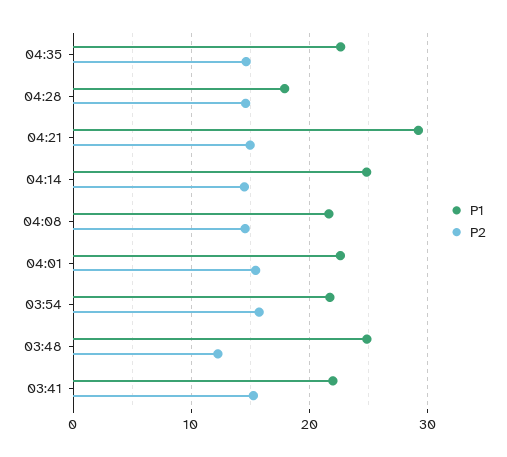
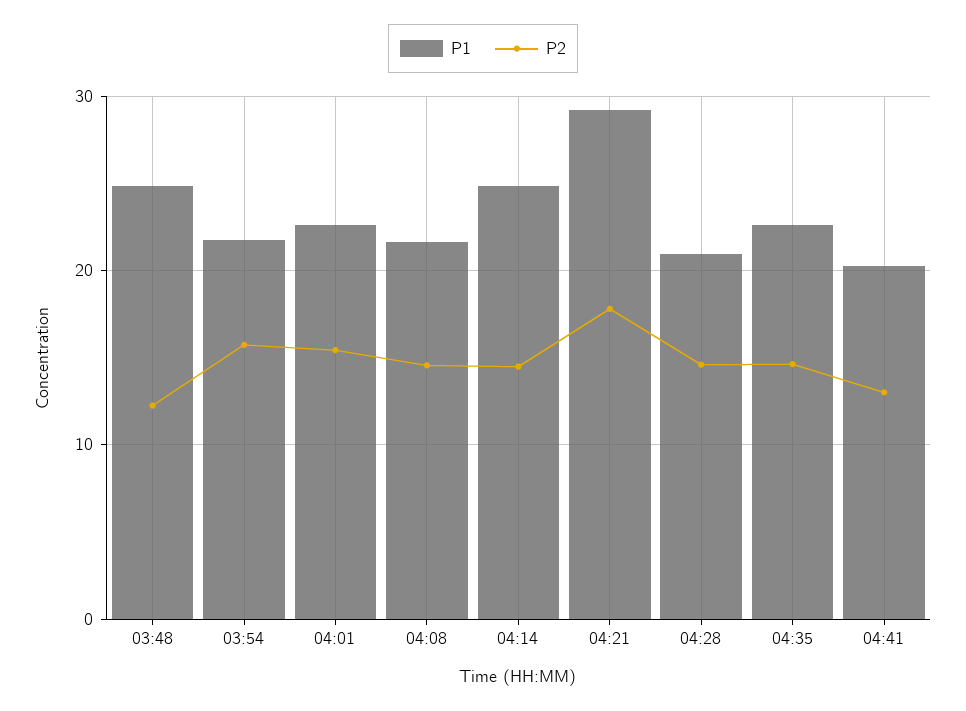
P1, 04:28: 18 -> 21
P2, 04:21: 15 -> 18
P1, 03:41: 22 -> none
P2, 03:41: 15 -> none
P1, 04:41: none -> 20
P2, 04:41: none -> 13

